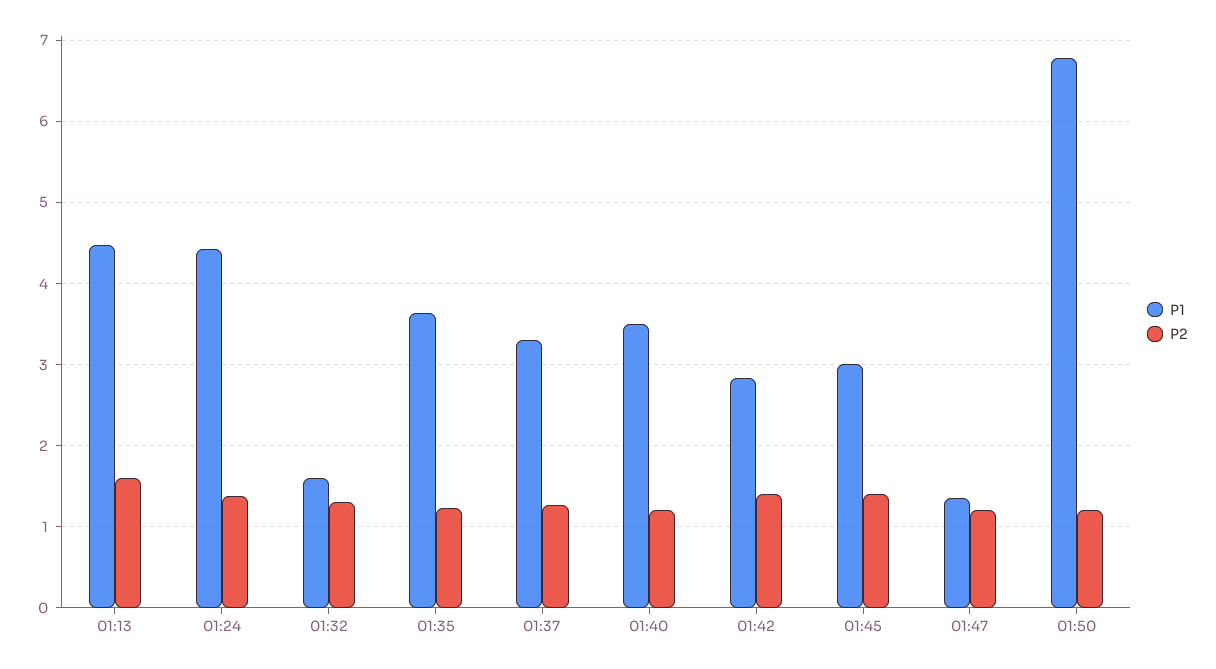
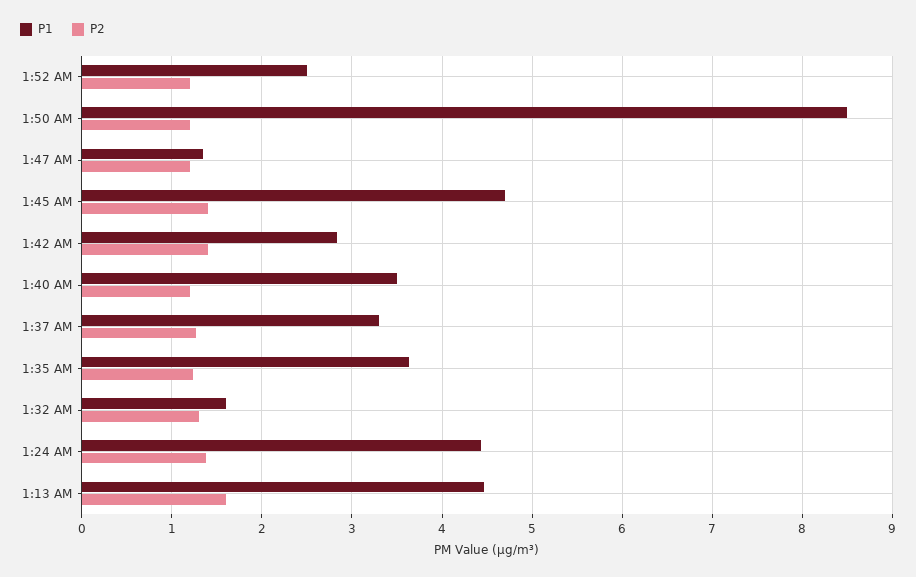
P1, 01:45: 3 -> 4.7
P1, 01:50: 6.8 -> 8.5
P1, 1:52 AM: none -> 2.5
P2, 1:52 AM: none -> 1.2

